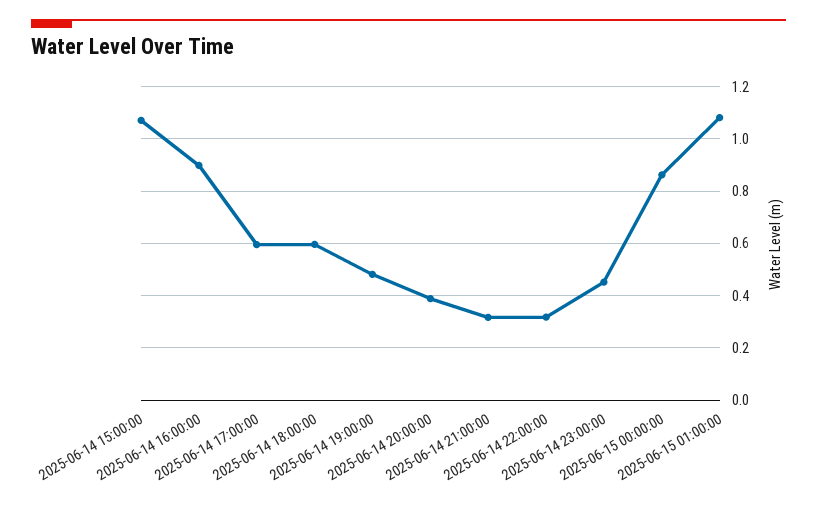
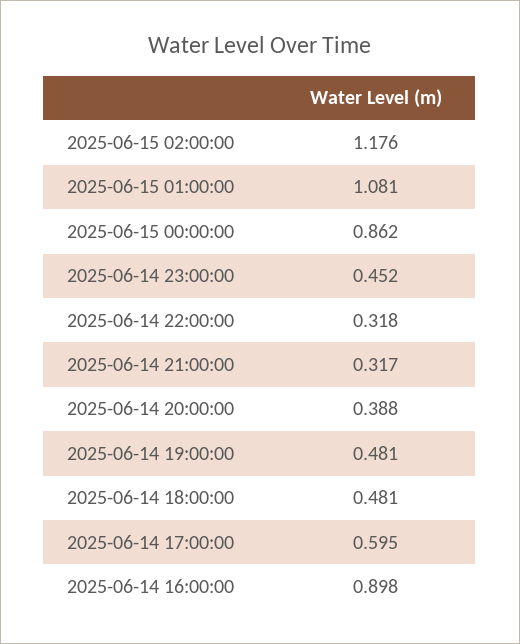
2025-06-14 15:00:00: 1.075 -> none
2025-06-14 18:00:00: 0.6 -> 0.481
2025-06-15 02:00:00: none -> 1.176

